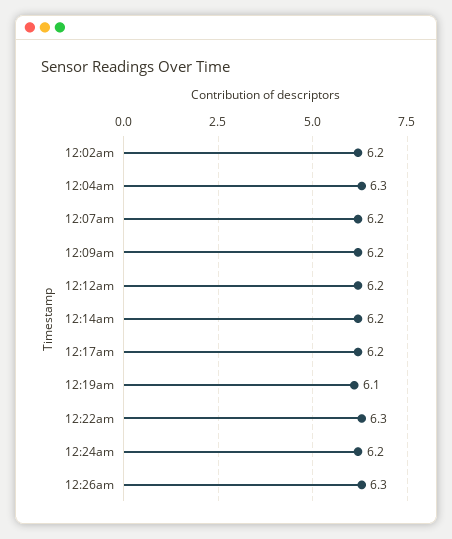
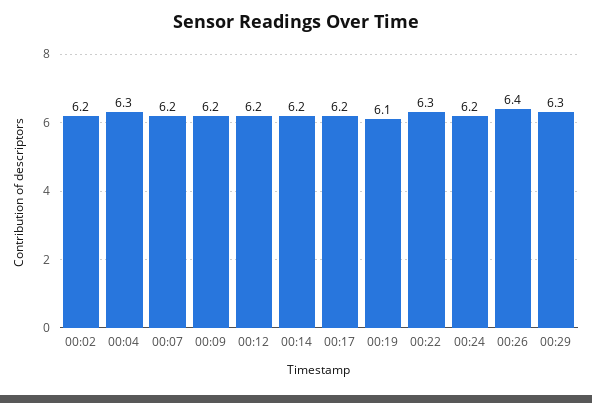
12:26am: 6.3 -> 6.4
00:29: none -> 6.3

